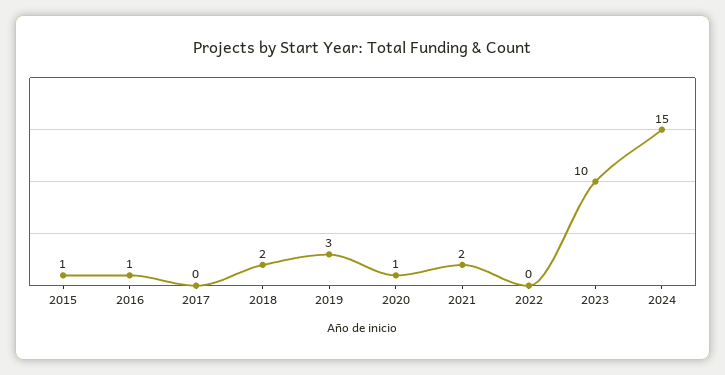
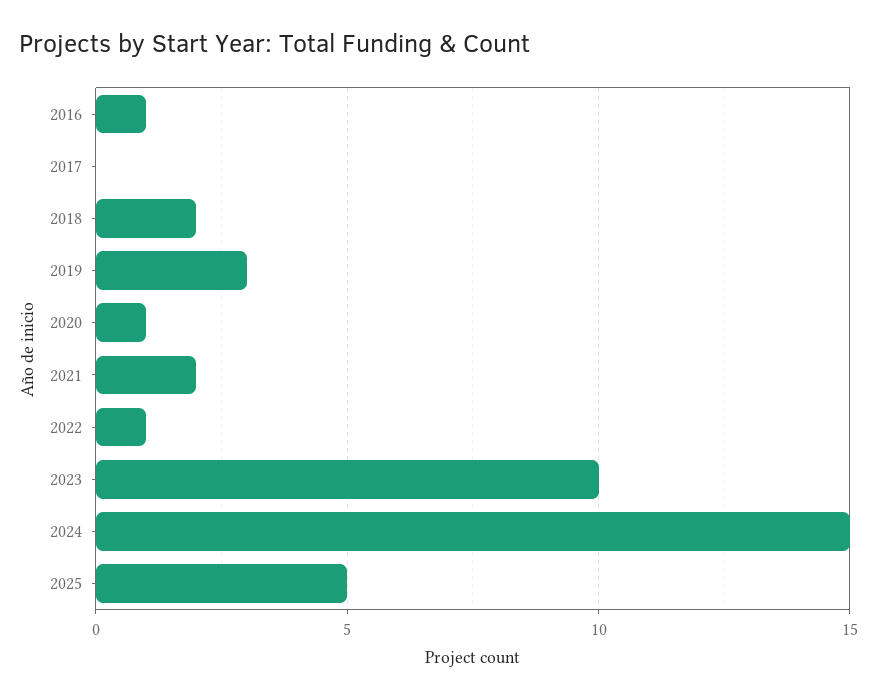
2015: 1 -> none
2022: 0 -> 1
2025: none -> 5

